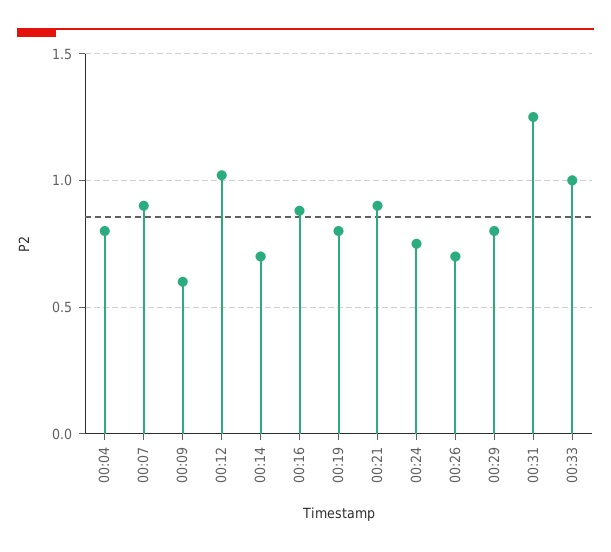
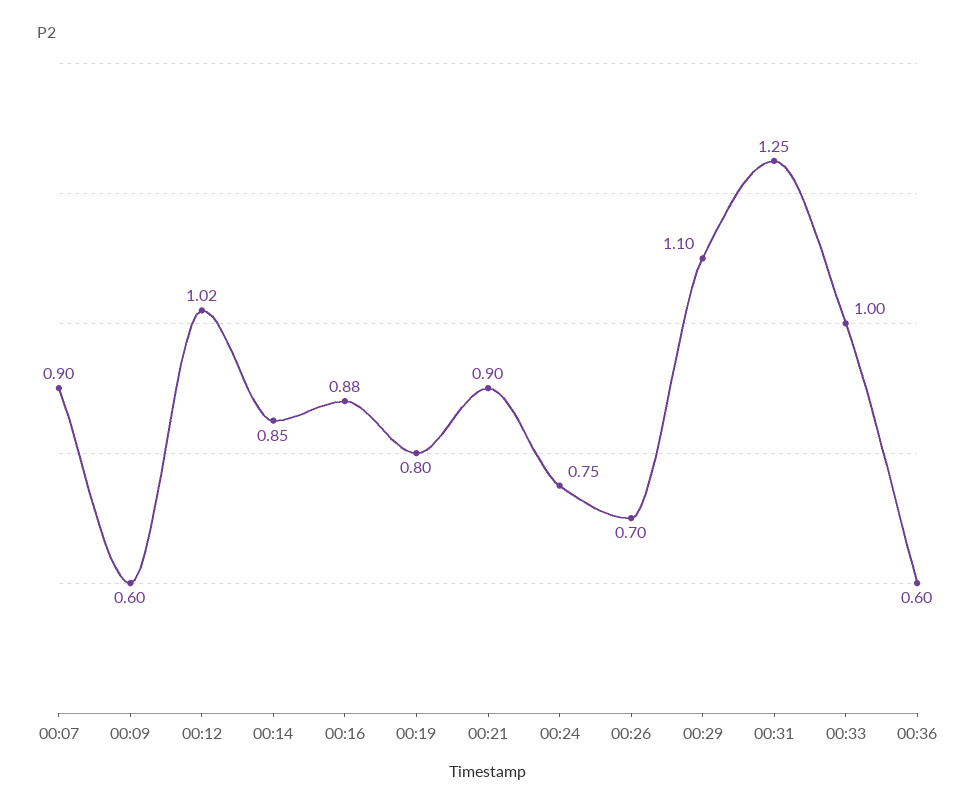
00:04: 0.8 -> none
00:14: 0.7 -> 0.85
00:29: 0.8 -> 1.1
00:36: none -> 0.6

